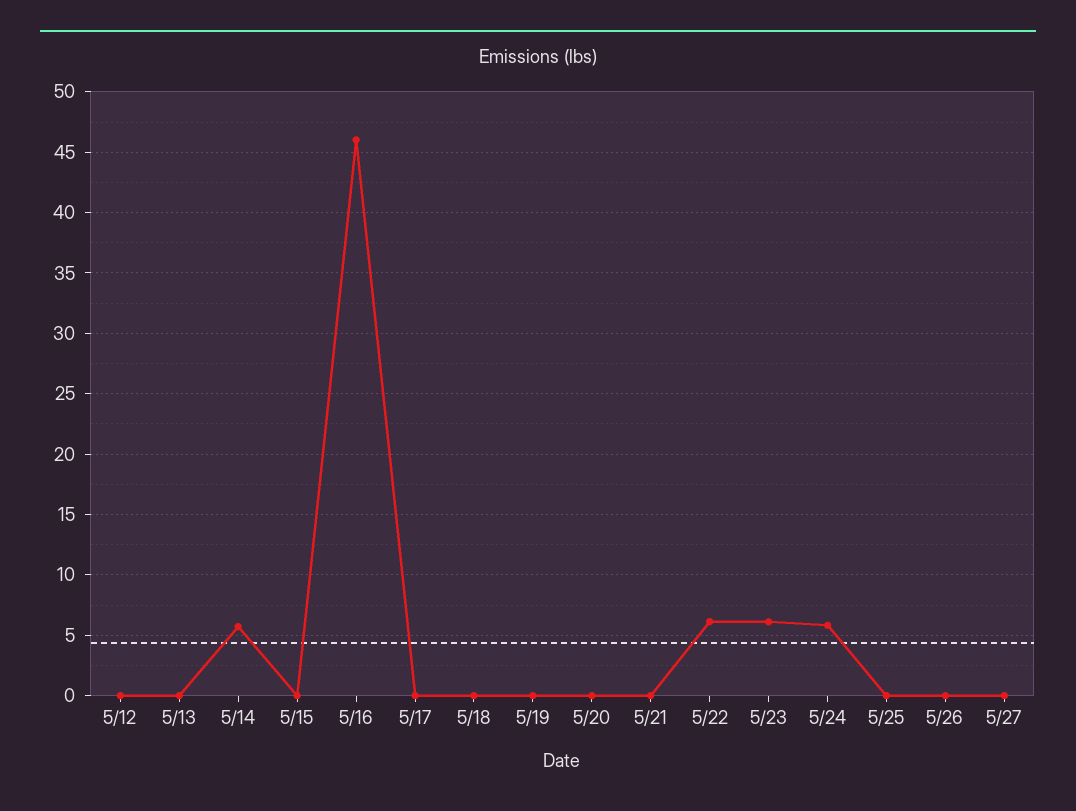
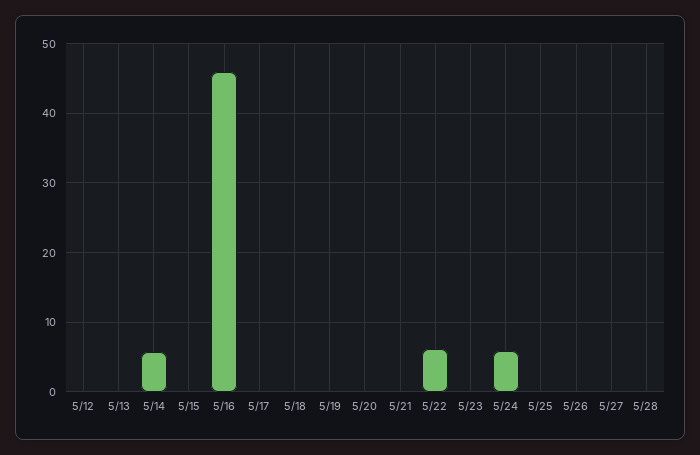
5/23: 6 -> 0
5/28: none -> 0

